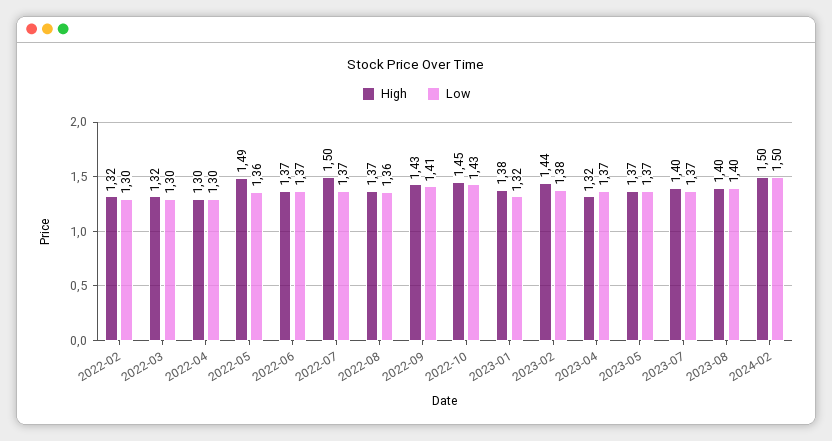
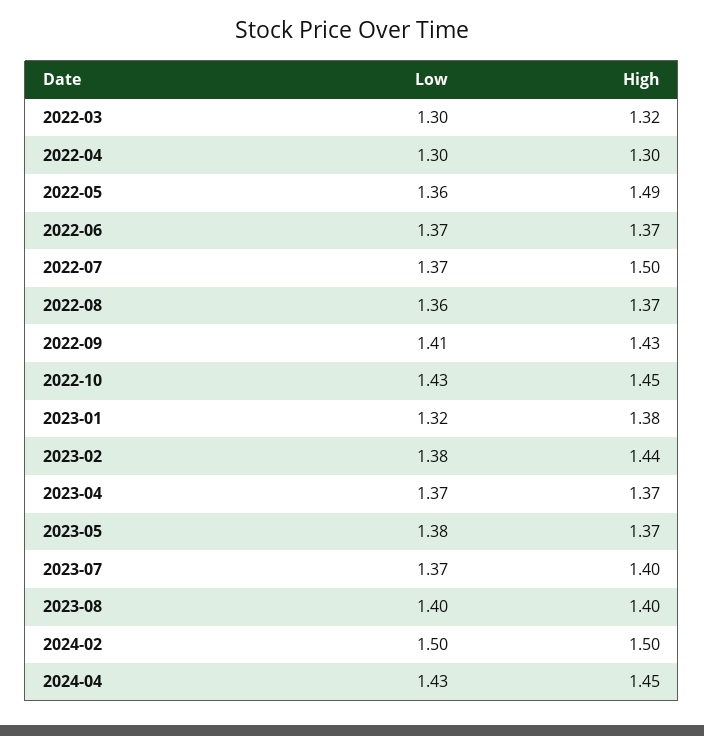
High, 2022-02: 1.32 -> none
Low, 2022-02: 1.3 -> none
High, 2023-04: 1.32 -> 1.37
Low, 2023-05: 1.37 -> 1.38
Low, 2024-04: none -> 1.43
High, 2024-04: none -> 1.45

